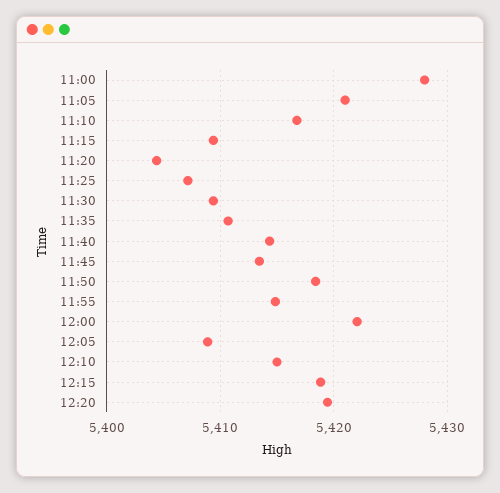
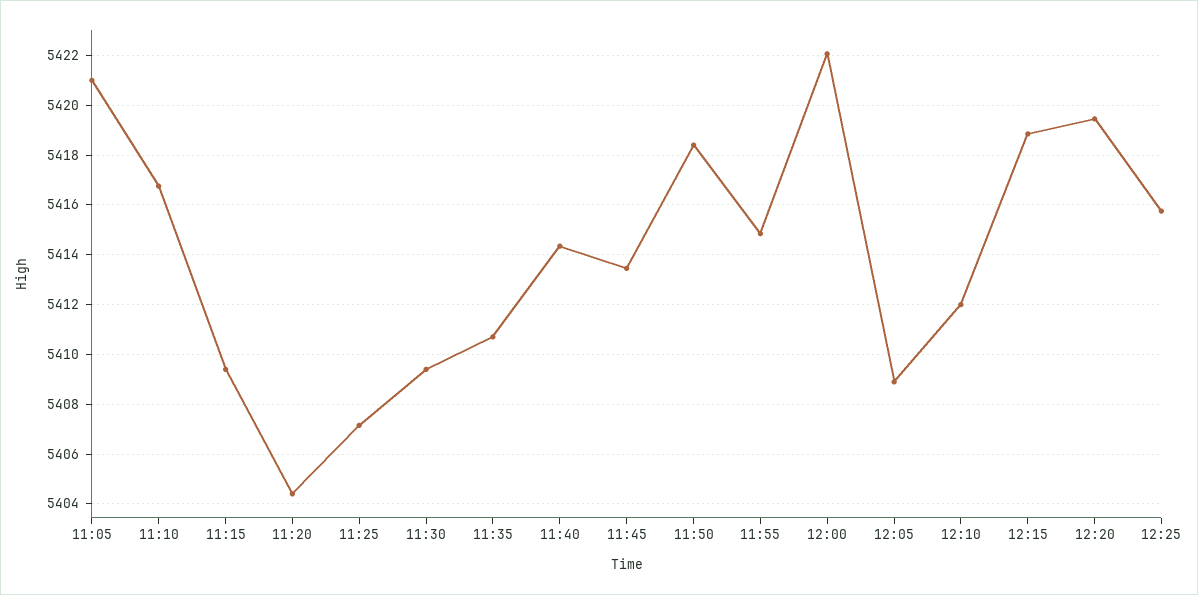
11:00: 5428 -> none
12:10: 5415 -> 5412
12:25: none -> 5415.75

